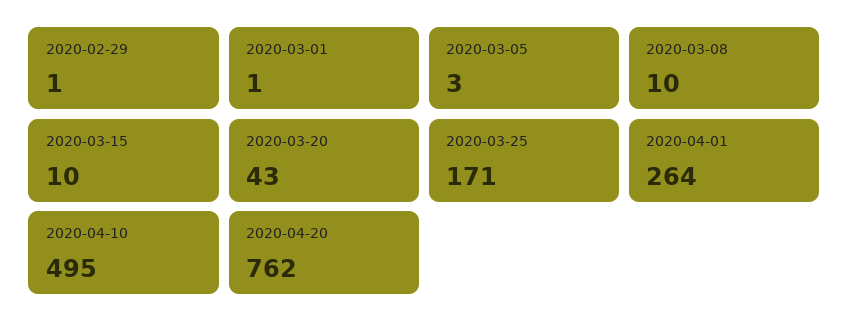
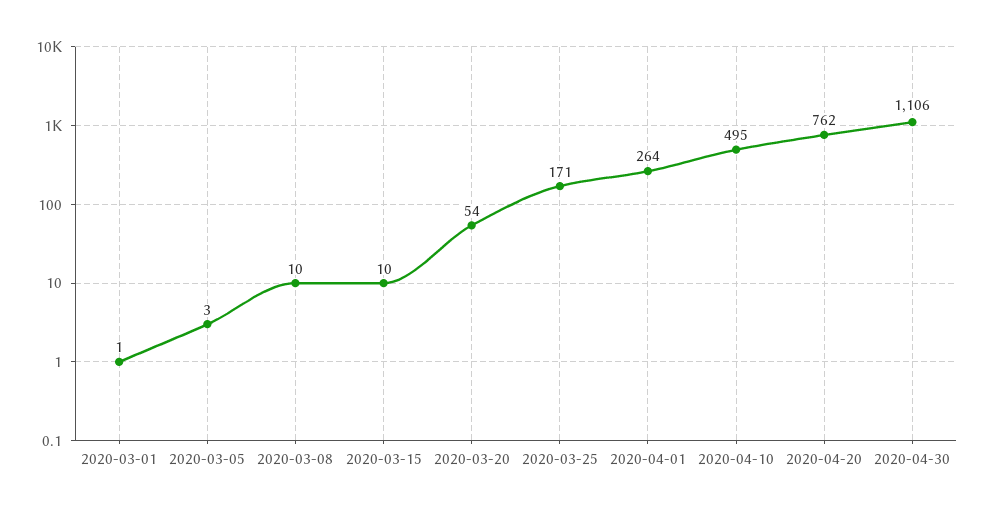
2020-02-29: 1 -> none
2020-03-20: 43 -> 54
2020-04-30: none -> 1106

